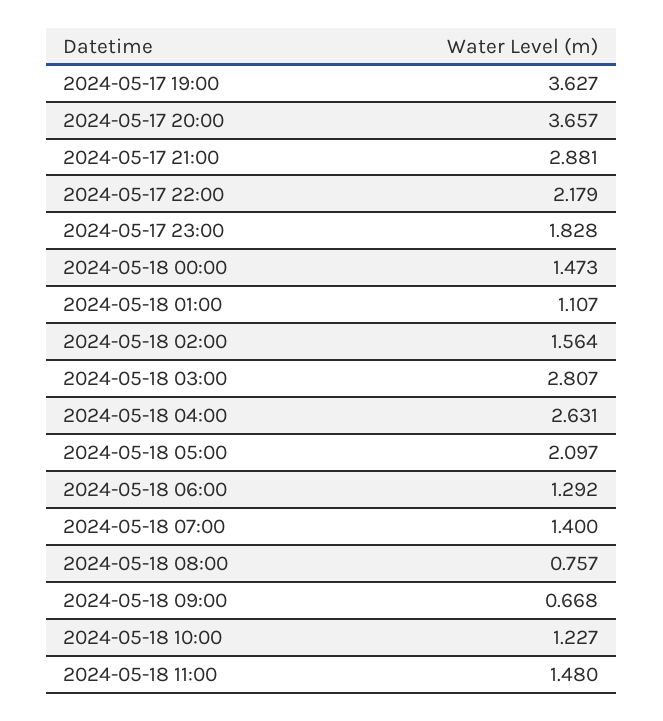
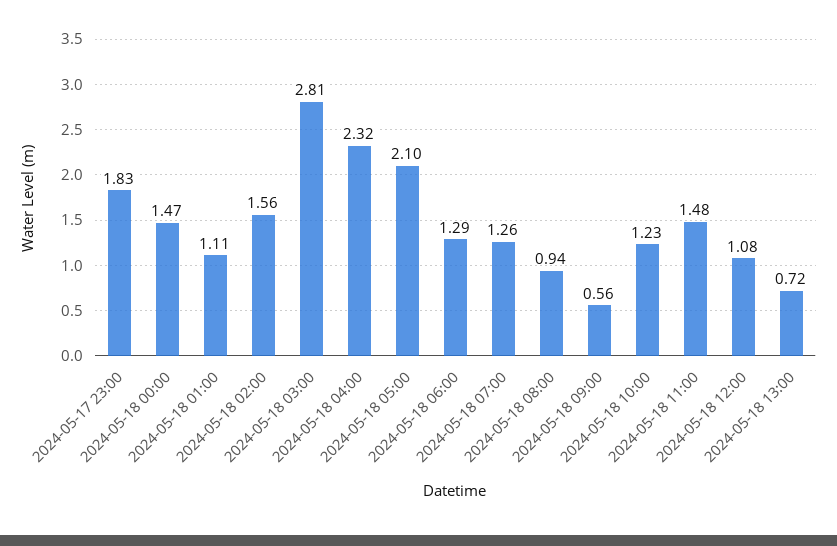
2024-05-17 19:00: 3.627 -> none
2024-05-17 20:00: 3.657 -> none
2024-05-17 21:00: 2.881 -> none
2024-05-17 22:00: 2.179 -> none
2024-05-18 04:00: 2.631 -> 2.32
2024-05-18 07:00: 1.4 -> 1.26
2024-05-18 08:00: 0.757 -> 0.94
2024-05-18 09:00: 0.668 -> 0.56
2024-05-18 12:00: none -> 1.08
2024-05-18 13:00: none -> 0.72

